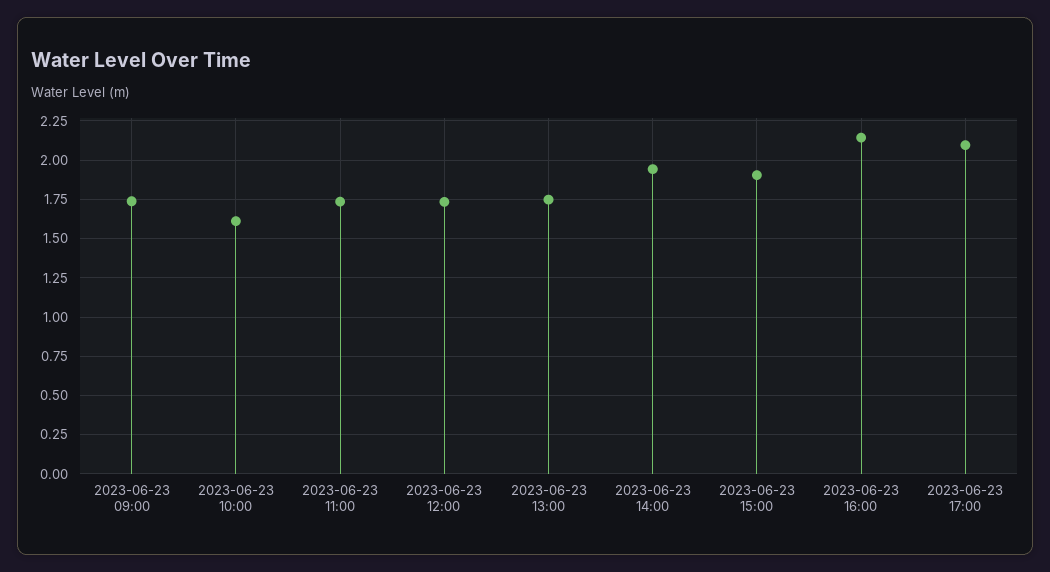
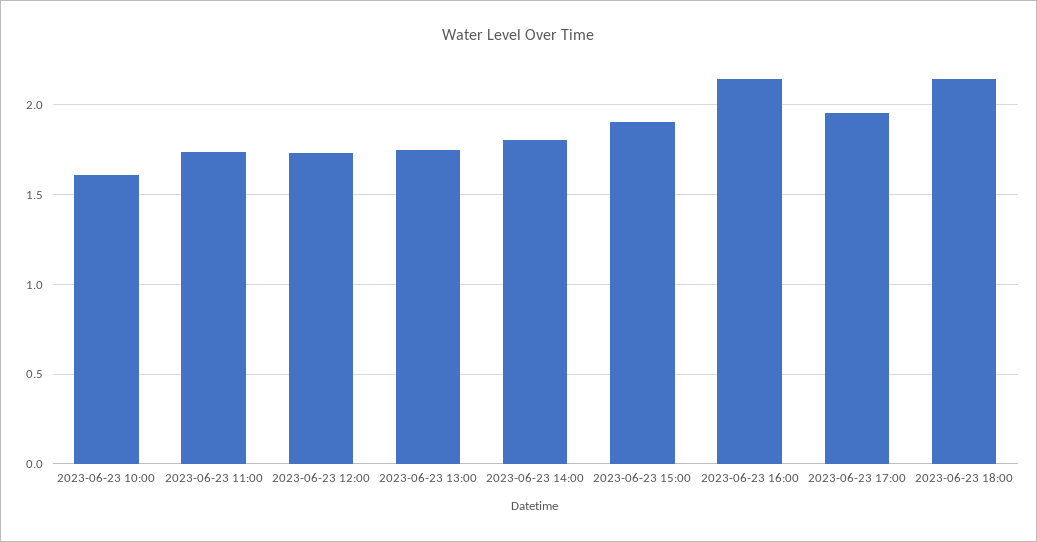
2023-06-23 09:00: 1.75 -> none
2023-06-23 14:00: 1.95 -> 1.8
2023-06-23 17:00: 2.1 -> 1.95
2023-06-23 18:00: none -> 2.15

